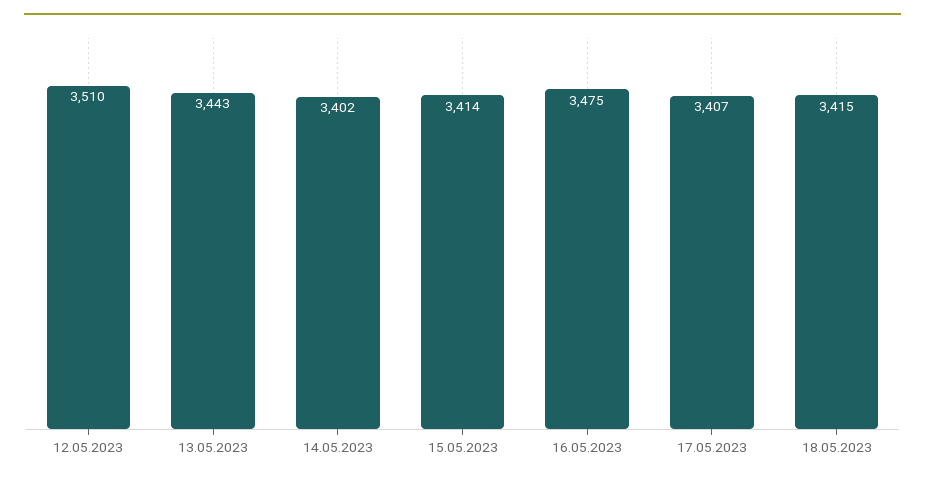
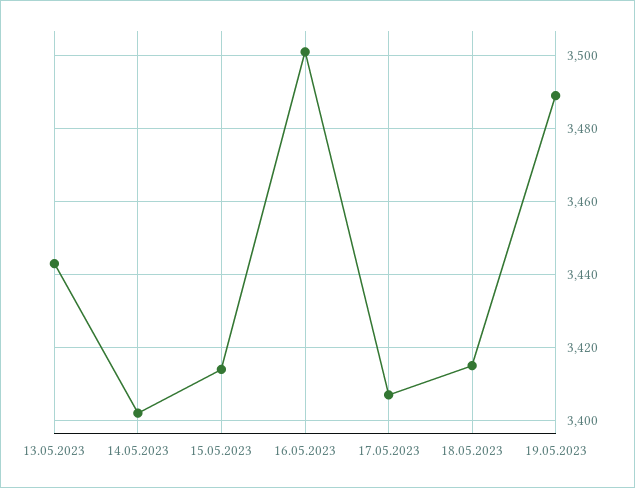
12.05.2023: 3510 -> none
16.05.2023: 3475 -> 3500
19.05.2023: none -> 3490

